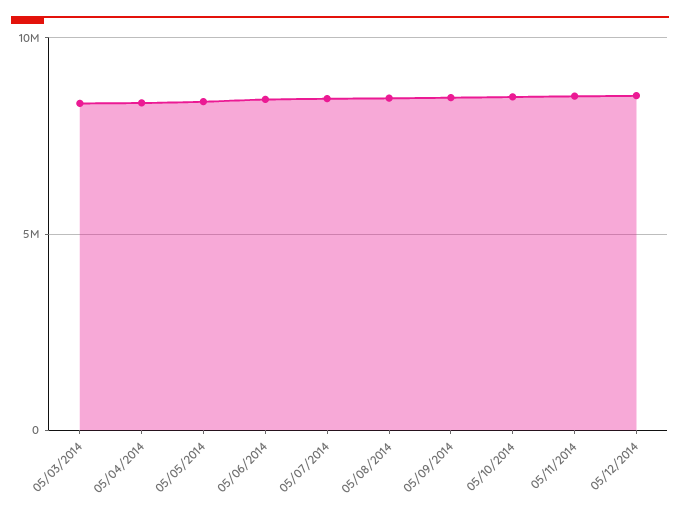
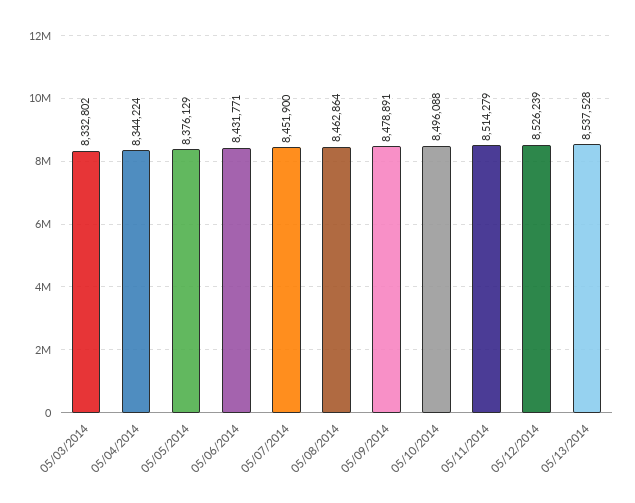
05/13/2014: none -> 8537528

